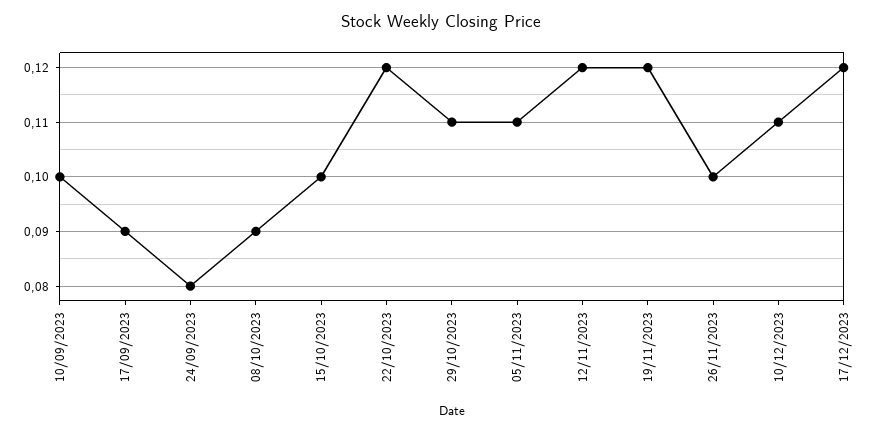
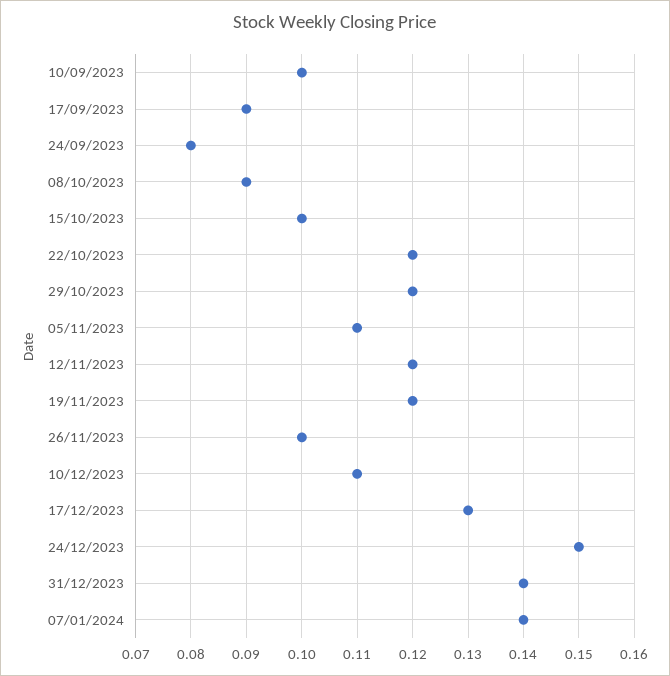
29/10/2023: 0.11 -> 0.12
17/12/2023: 0.12 -> 0.13
24/12/2023: none -> 0.15
31/12/2023: none -> 0.14
07/01/2024: none -> 0.14

